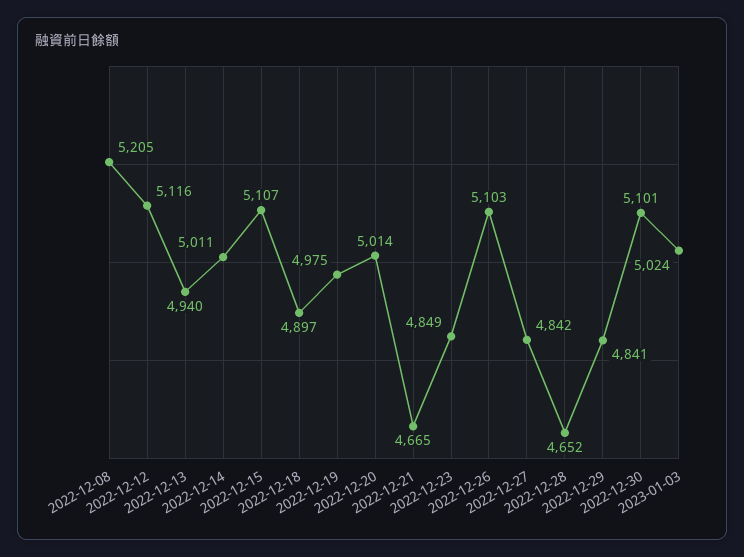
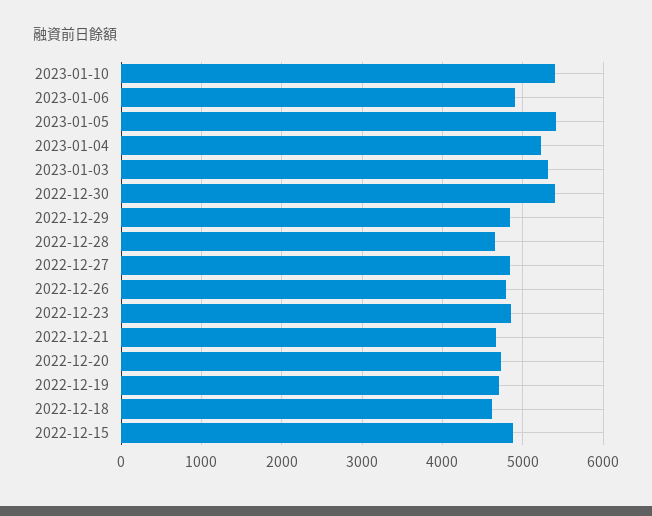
2022-12-08: 5205 -> none
2022-12-12: 5116 -> none
2022-12-13: 4940 -> none
2022-12-14: 5011 -> none
2022-12-15: 5107 -> 4900
2022-12-18: 4897 -> 4600
2022-12-19: 4975 -> 4700
2022-12-20: 5014 -> 4700
2022-12-26: 5103 -> 4800
2022-12-30: 5101 -> 5400
2023-01-03: 5024 -> 5300
2023-01-10: none -> 5400
2023-01-06: none -> 4900
2023-01-05: none -> 5400
2023-01-04: none -> 5200

